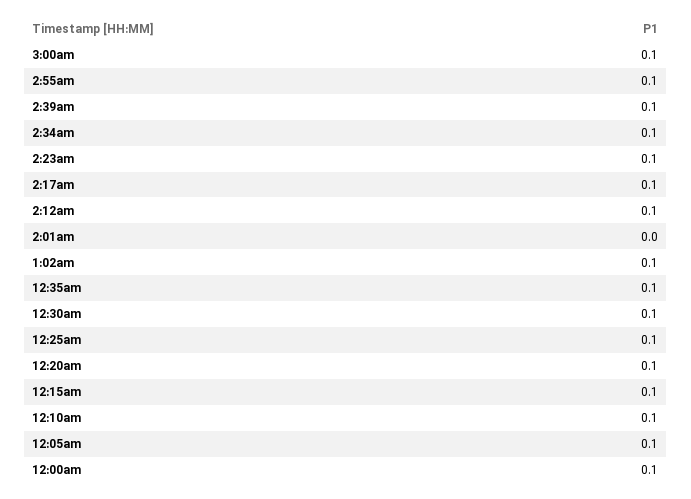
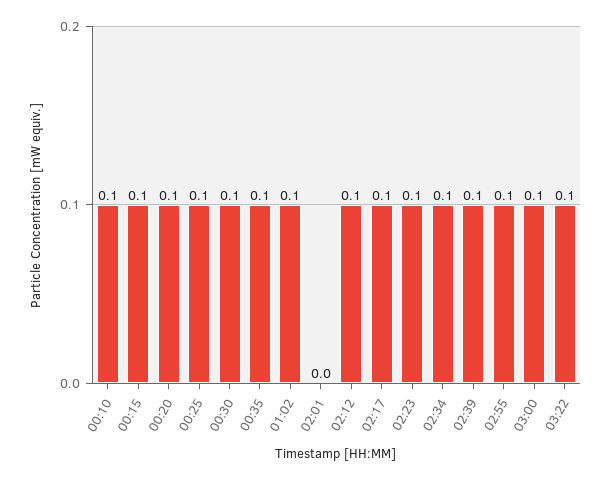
12:05am: 0.1 -> none
12:00am: 0.1 -> none
03:22: none -> 0.1

